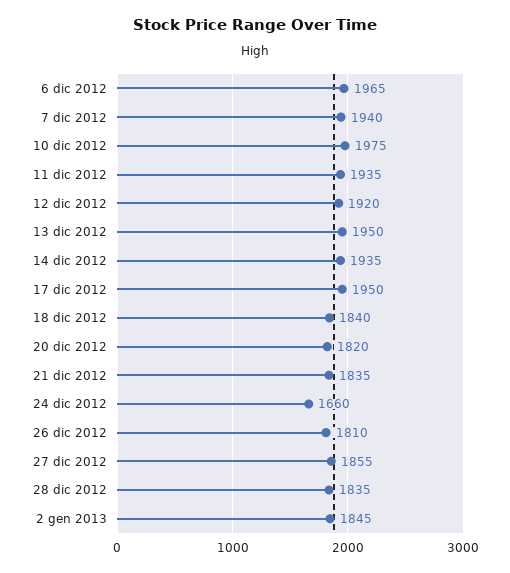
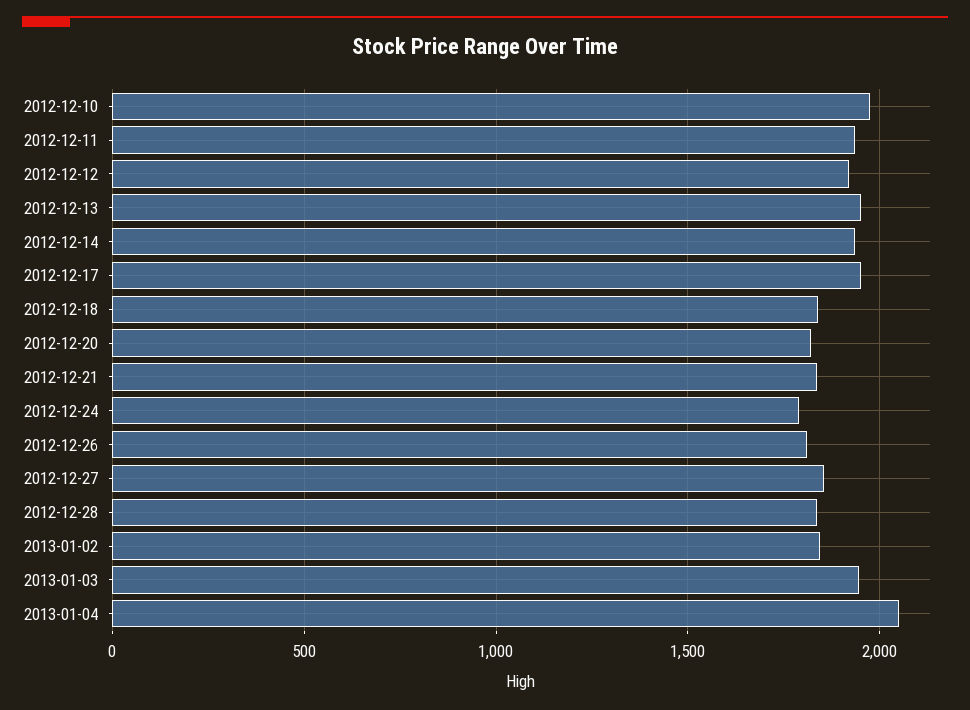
6 dic 2012: 1965 -> none
7 dic 2012: 1940 -> none
24 dic 2012: 1660 -> 1800
2013-01-03: none -> 1950
2013-01-04: none -> 2050

